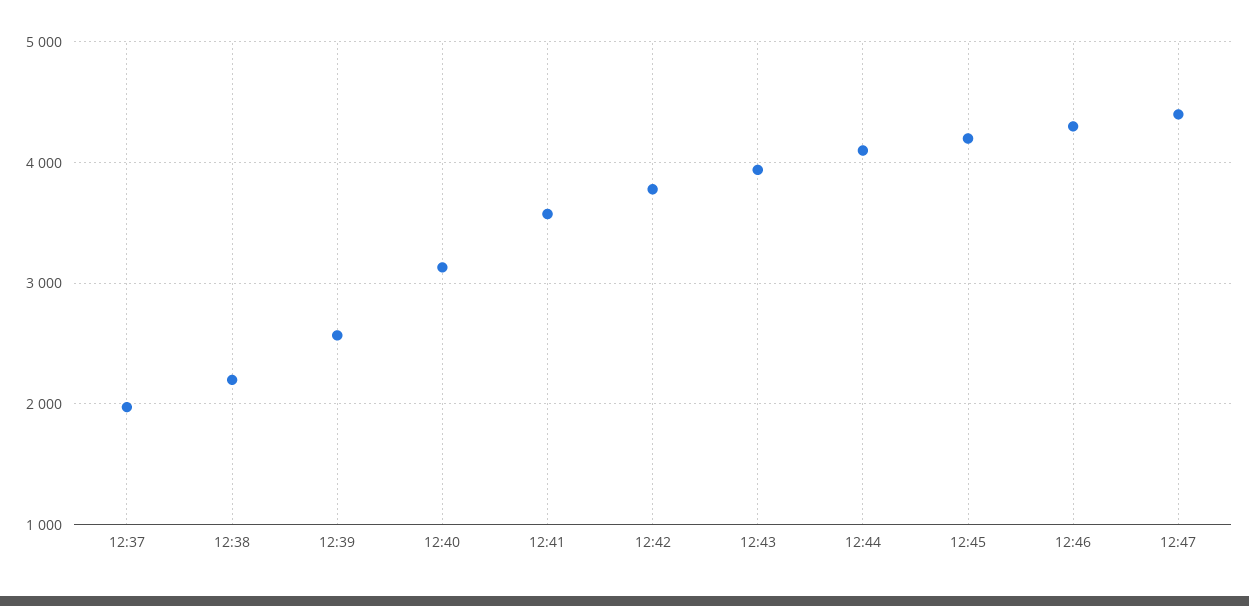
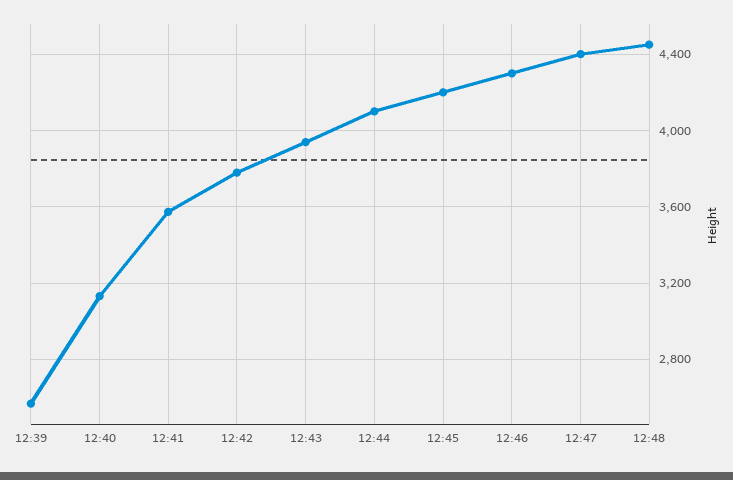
12:37: 2000 -> none
12:38: 2200 -> none
12:48: none -> 4450

